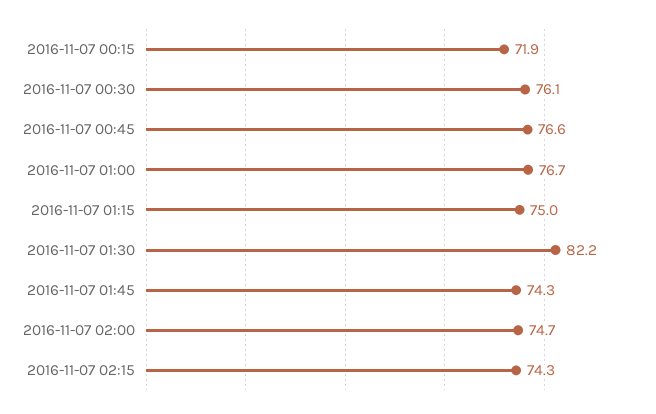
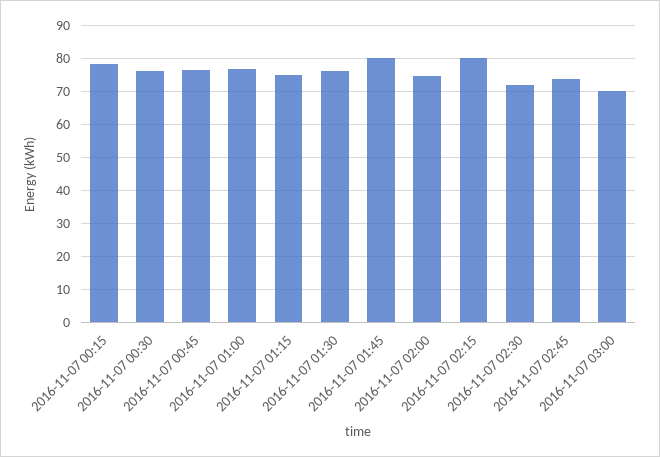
2016-11-07 00:15: 71.9 -> 78
2016-11-07 01:30: 82.2 -> 76
2016-11-07 01:45: 74.3 -> 80
2016-11-07 02:15: 74.3 -> 80
2016-11-07 02:30: none -> 72
2016-11-07 02:45: none -> 74
2016-11-07 03:00: none -> 70

